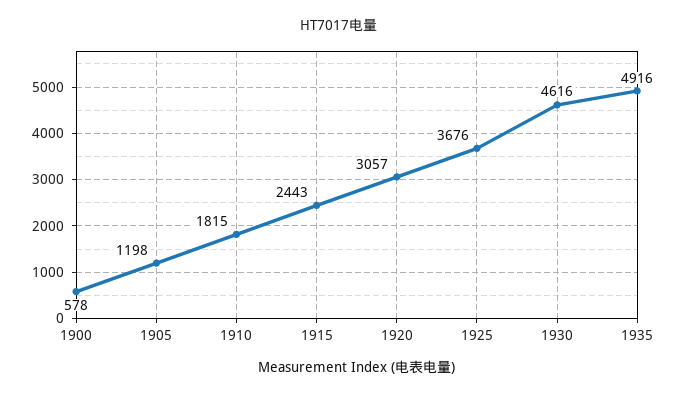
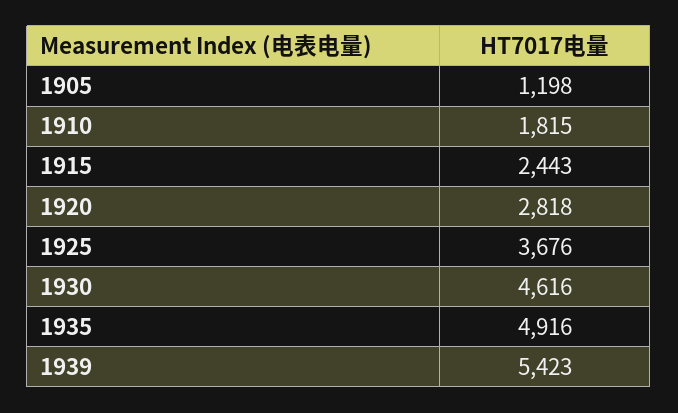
1900: 578 -> none
1920: 3057 -> 2818
1939: none -> 5423

